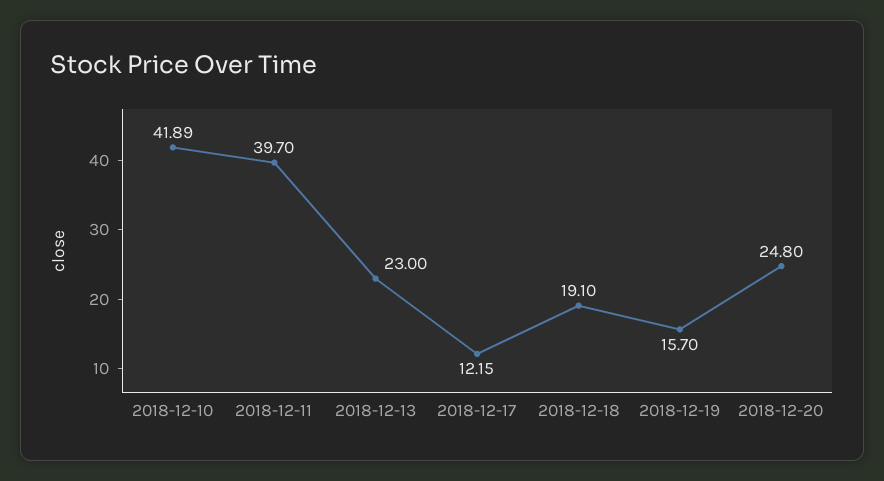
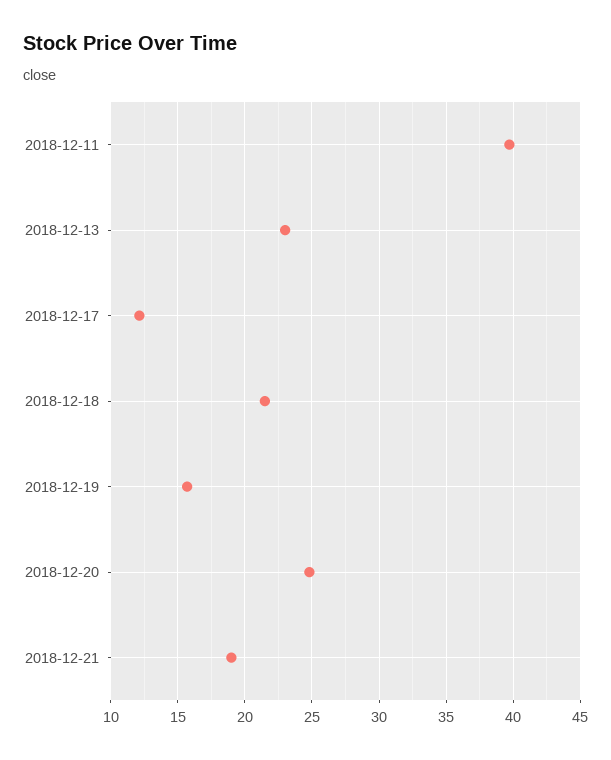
2018-12-10: 41.89 -> none
2018-12-18: 19.1 -> 21.5
2018-12-21: none -> 19

